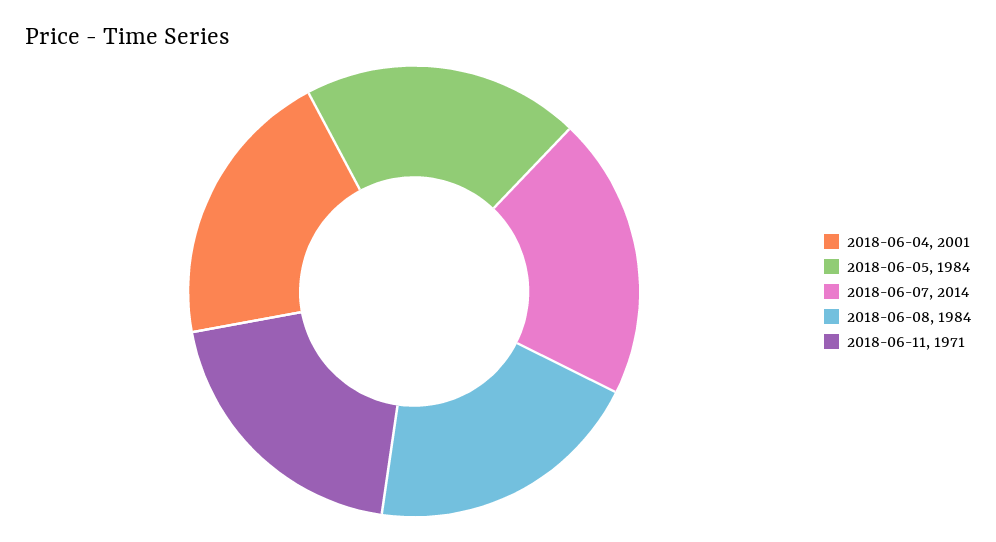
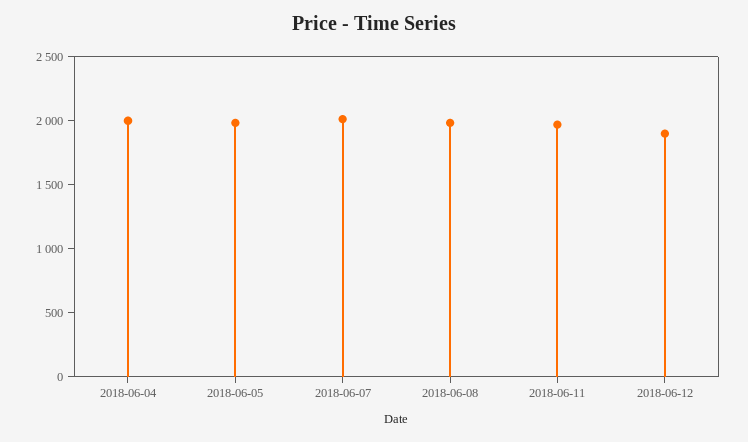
2018-06-12: none -> 1900

